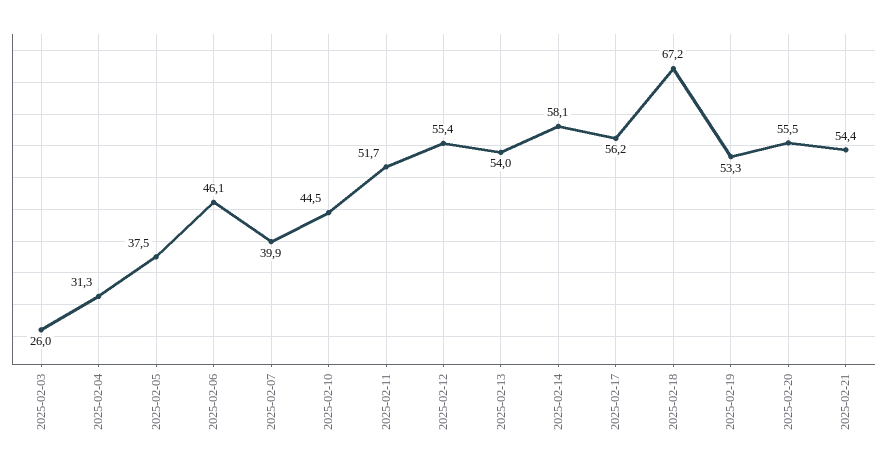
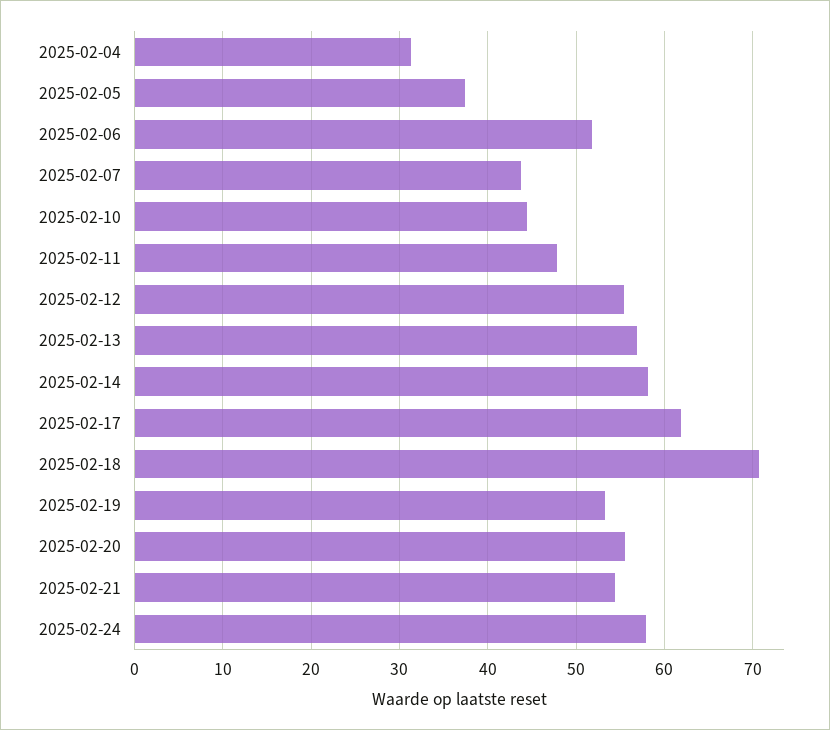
2025-02-03: 26 -> none
2025-02-06: 46.1 -> 52
2025-02-07: 39.9 -> 44
2025-02-11: 51.7 -> 48
2025-02-13: 54 -> 57
2025-02-17: 56.2 -> 62
2025-02-18: 67.2 -> 71
2025-02-24: none -> 58

